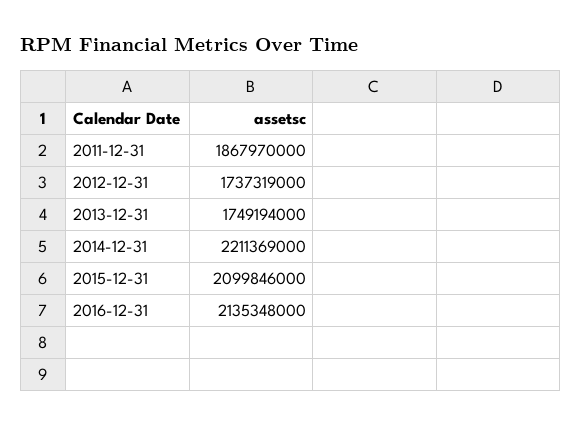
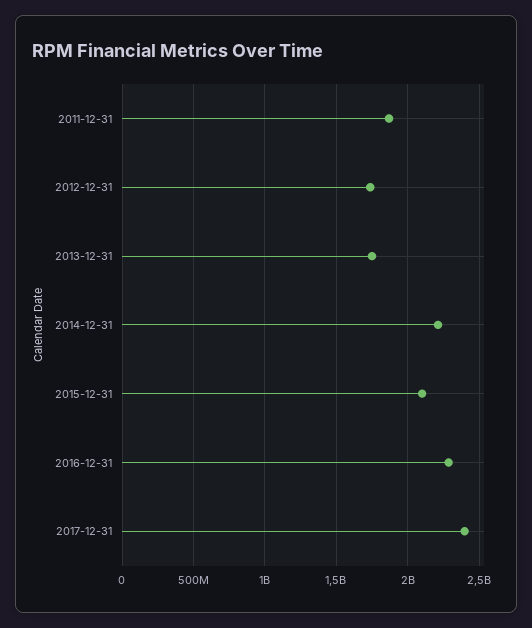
2016-12-31: 2135348000 -> 2300000000
2017-12-31: none -> 2400000000

